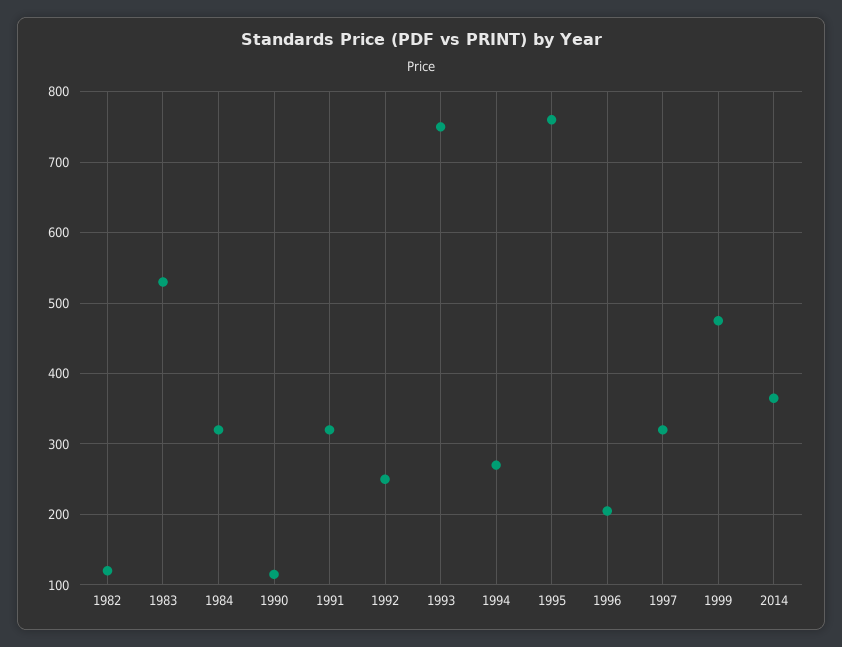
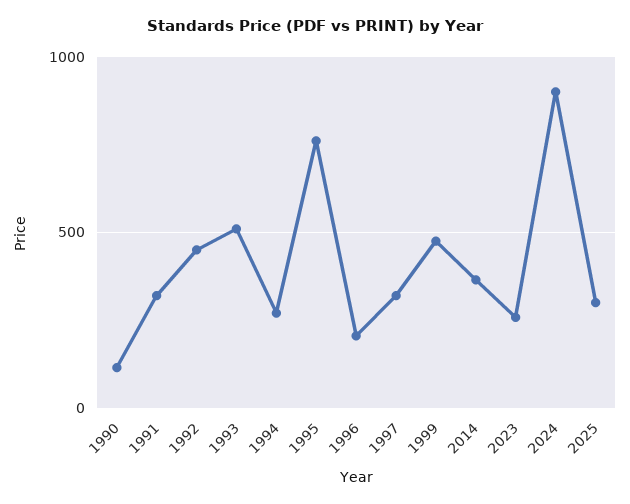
1982: 120 -> none
1983: 530 -> none
1984: 320 -> none
1992: 250 -> 450
1993: 750 -> 500
2023: none -> 250
2024: none -> 900
2025: none -> 300

